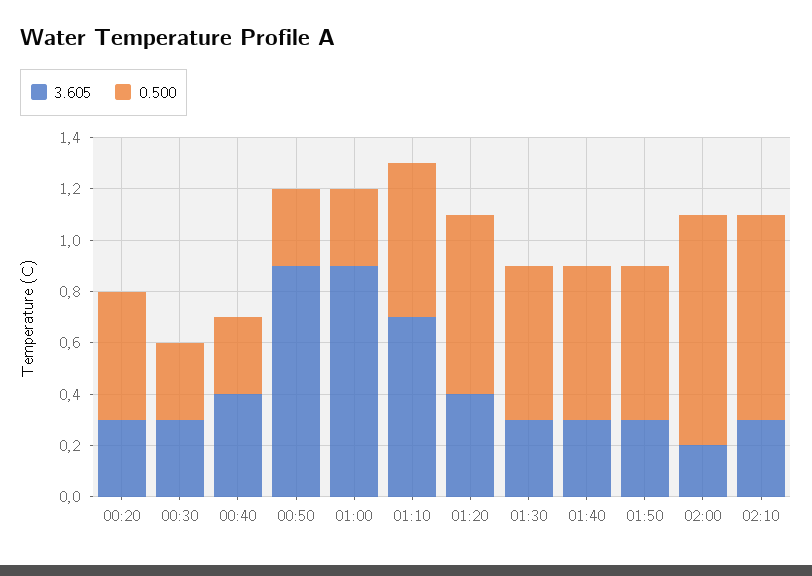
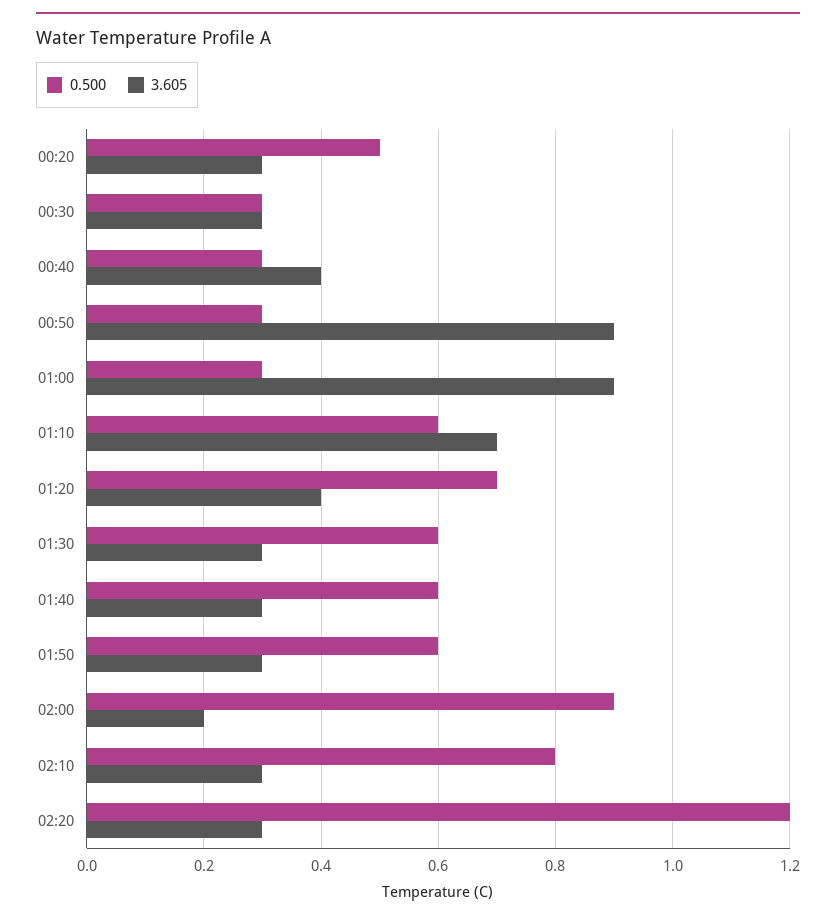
0.500, 02:20: none -> 1.2
3.605, 02:20: none -> 0.3

